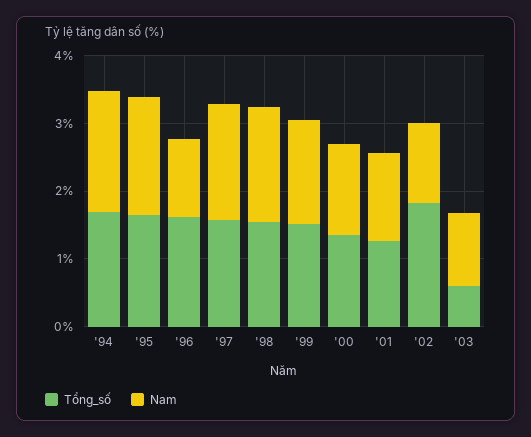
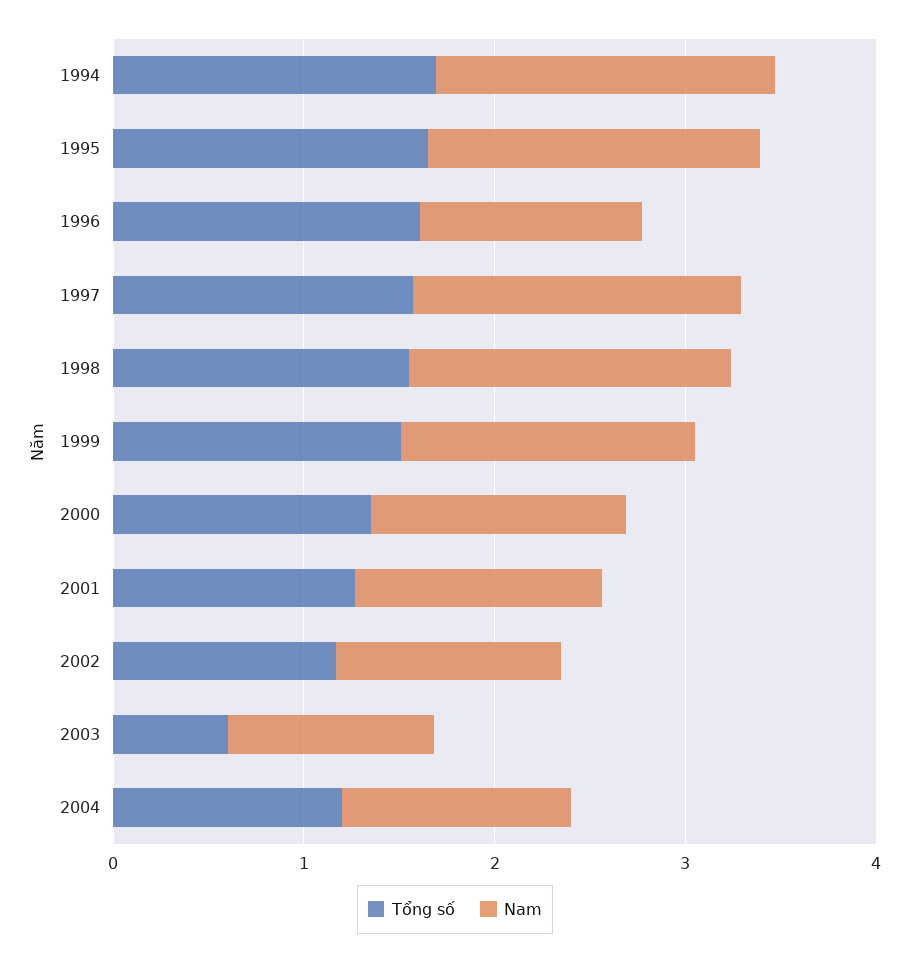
Tổng_số, '02: 1.8 -> 1.2
Tổng_số, 2004: none -> 1.2
Nam, 2004: none -> 1.2

